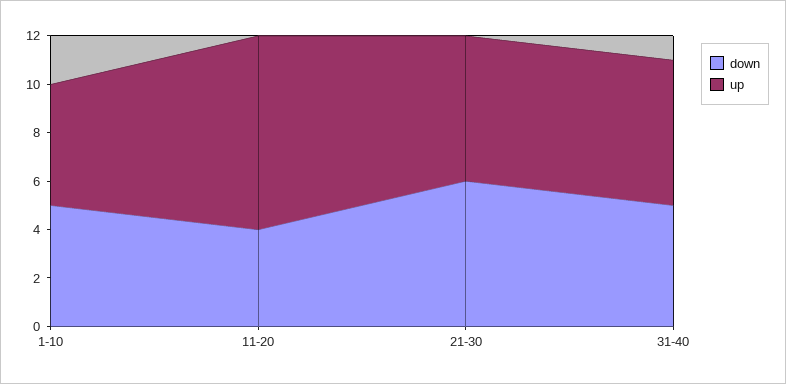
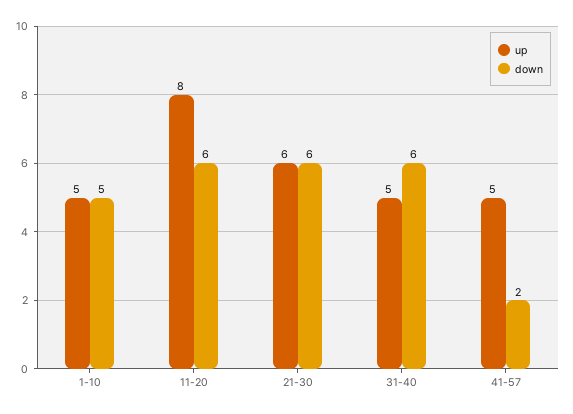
down, 11-20: 4 -> 6
down, 31-40: 5 -> 6
up, 31-40: 6 -> 5
up, 41-57: none -> 5
down, 41-57: none -> 2

